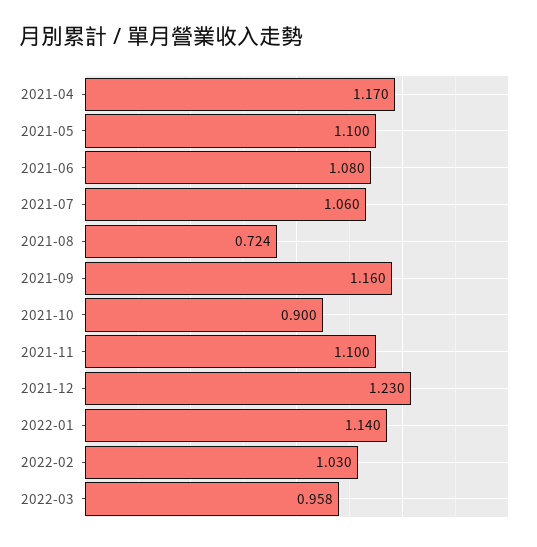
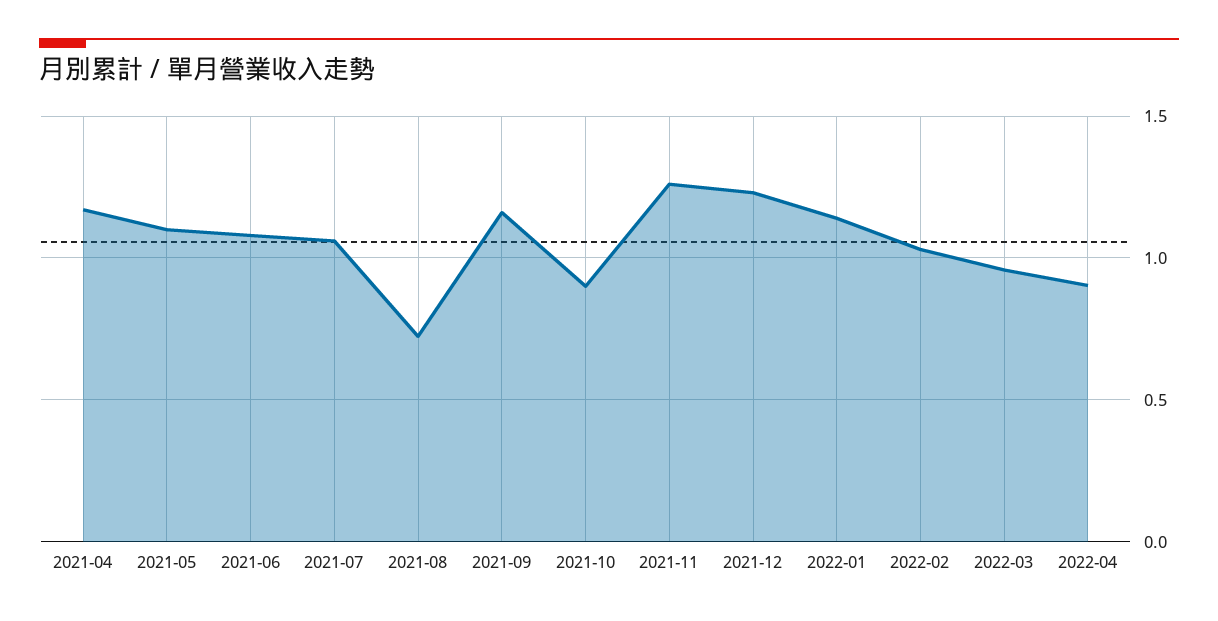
2021-11: 1.1 -> 1.25
2022-04: none -> 0.9

